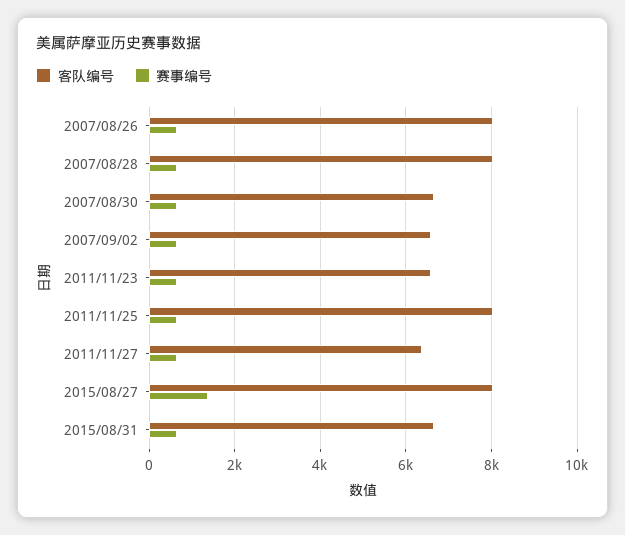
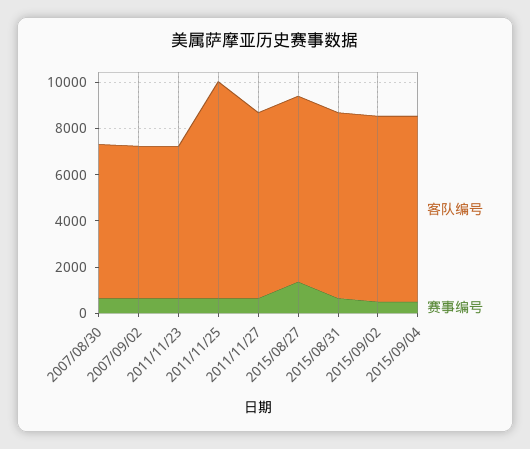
客队编号, 2007/08/26: 8000 -> none
赛事编号, 2007/08/26: 600 -> none
客队编号, 2007/08/28: 8000 -> none
赛事编号, 2007/08/28: 600 -> none
客队编号, 2011/11/25: 8000 -> 9500
客队编号, 2011/11/27: 6400 -> 8000
客队编号, 2015/08/31: 6600 -> 8000
客队编号, 2015/09/02: none -> 8000
赛事编号, 2015/09/02: none -> 500
客队编号, 2015/09/04: none -> 8000
赛事编号, 2015/09/04: none -> 500

